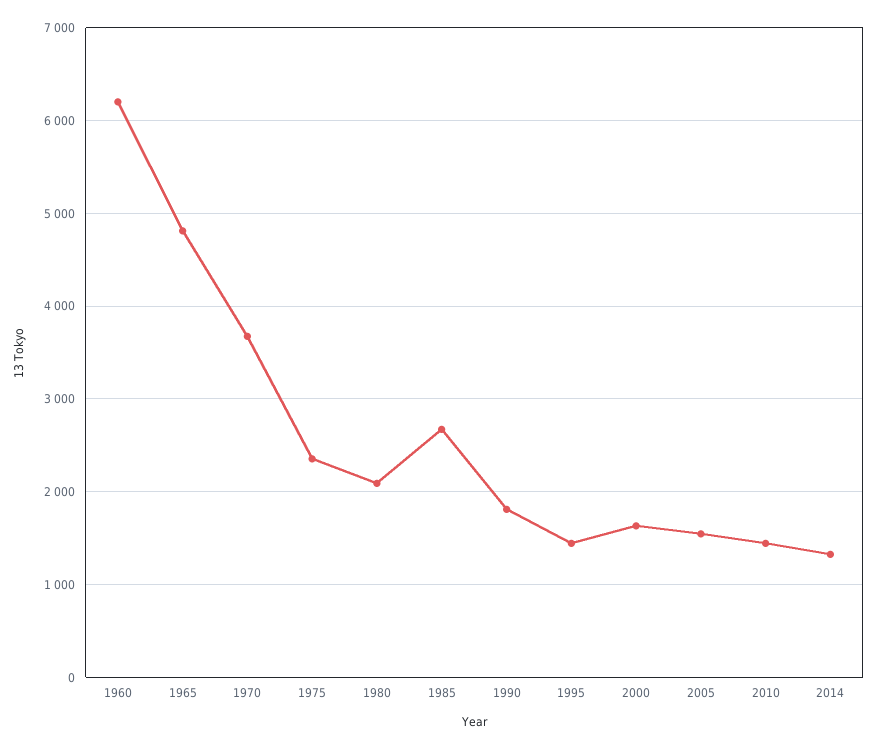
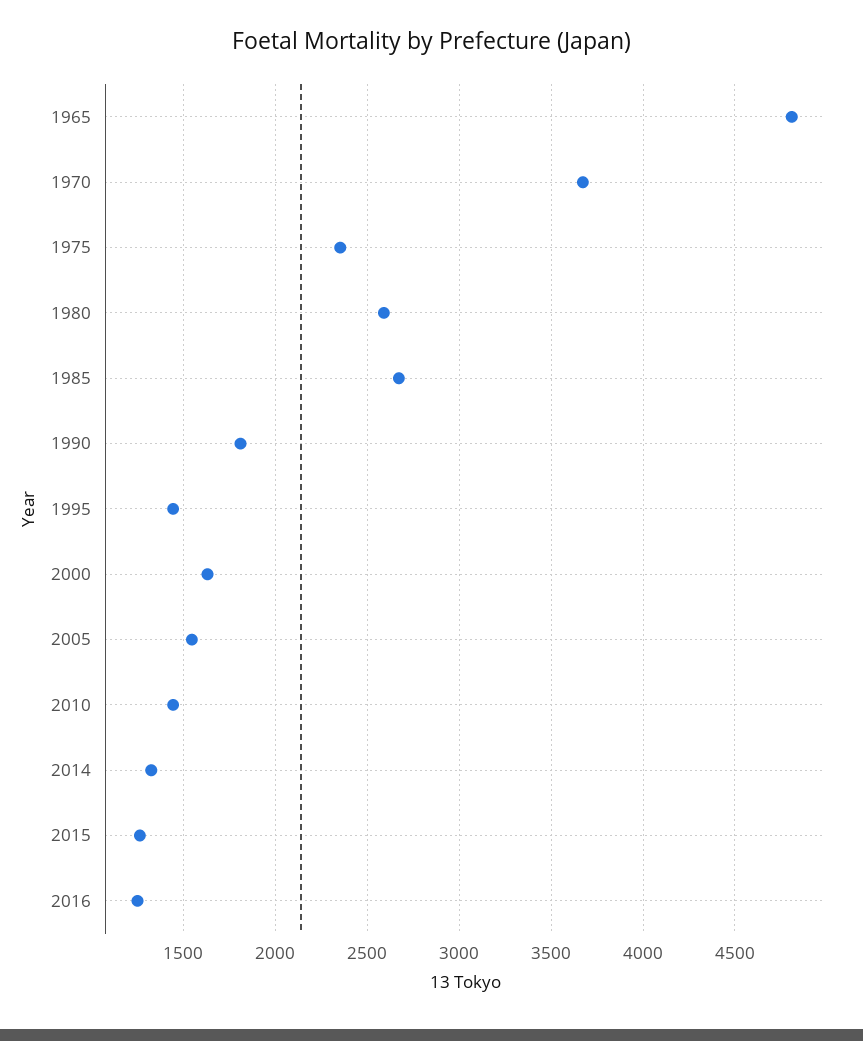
1960: 6200 -> none
1980: 2100 -> 2600
2015: none -> 1250
2016: none -> 1250

